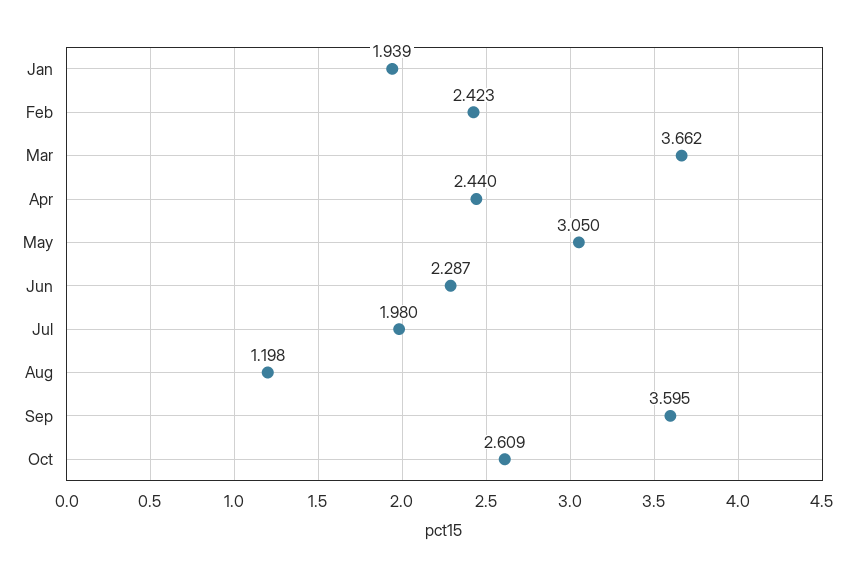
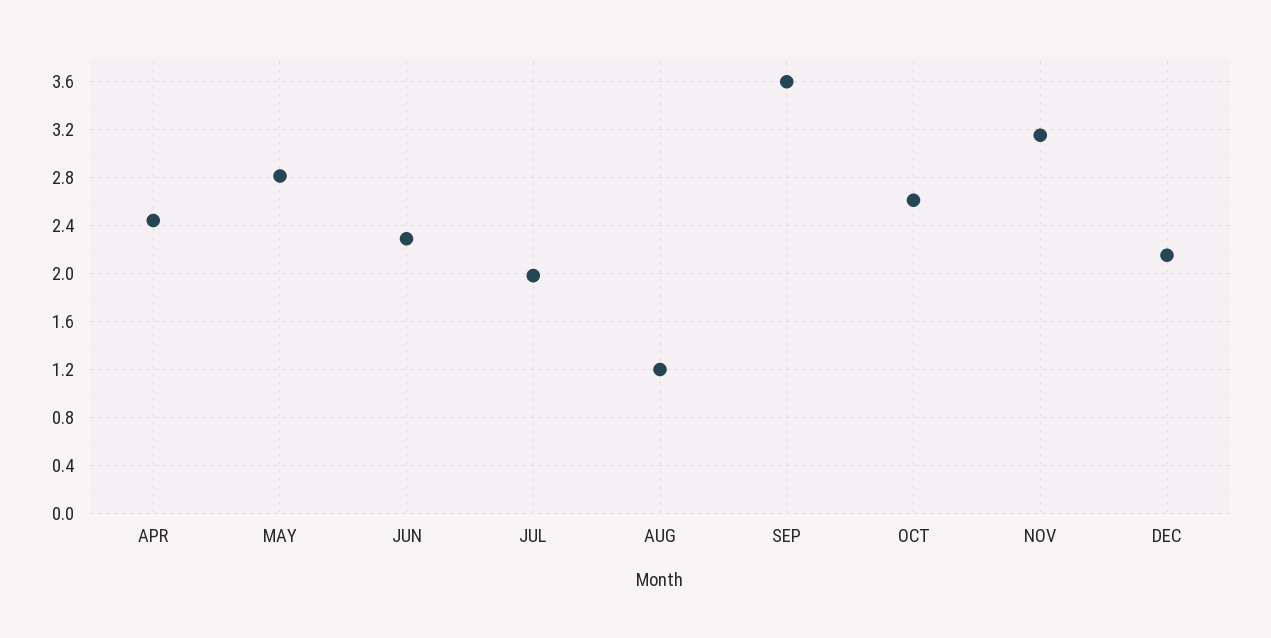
Jan: 1.939 -> none
Feb: 2.423 -> none
Mar: 3.662 -> none
May: 3.05 -> 2.8
NOV: none -> 3.15
DEC: none -> 2.15

